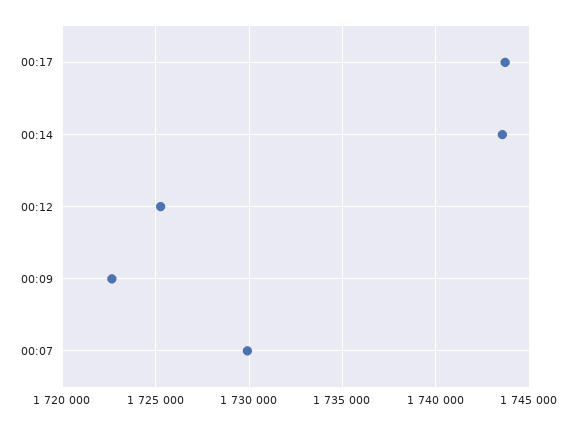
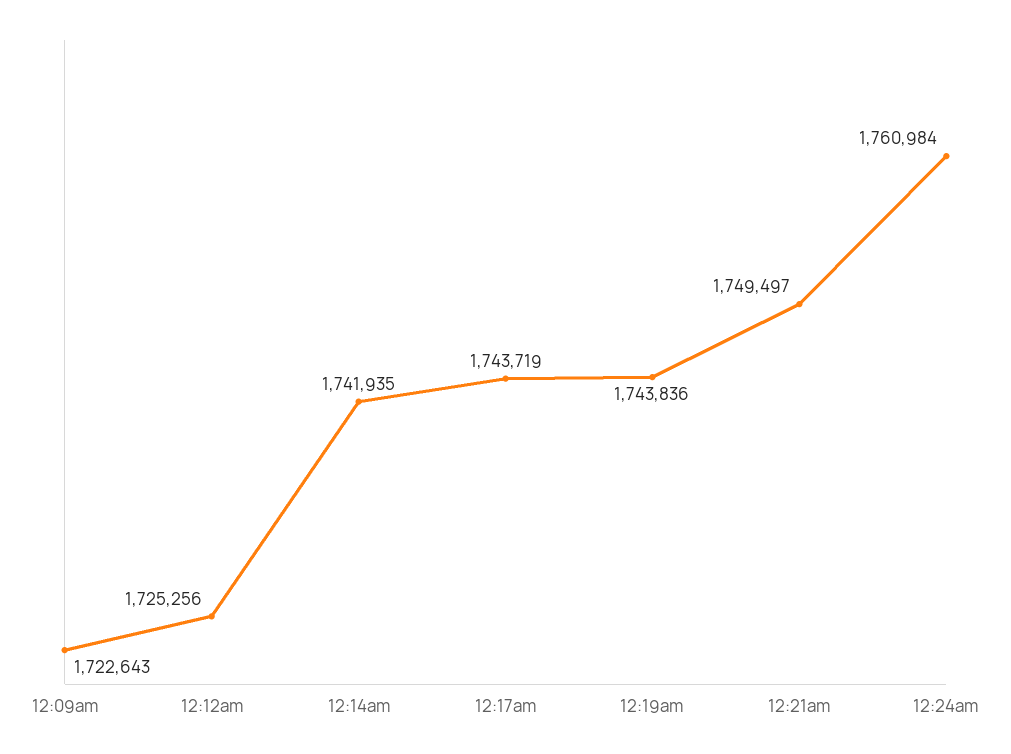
00:14: 1743500 -> 1741935
00:07: 1730000 -> none
12:19am: none -> 1743836
12:21am: none -> 1749497
12:24am: none -> 1760984

